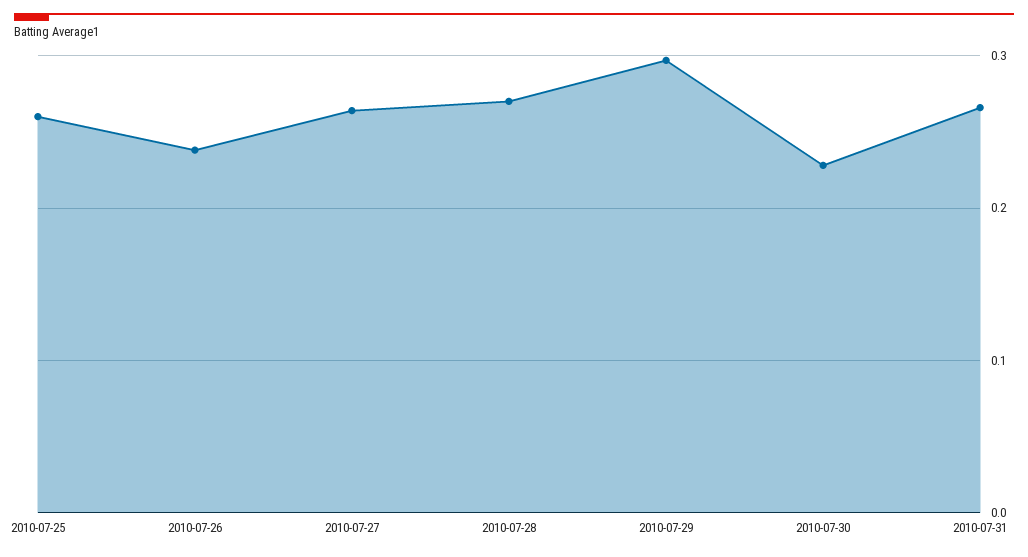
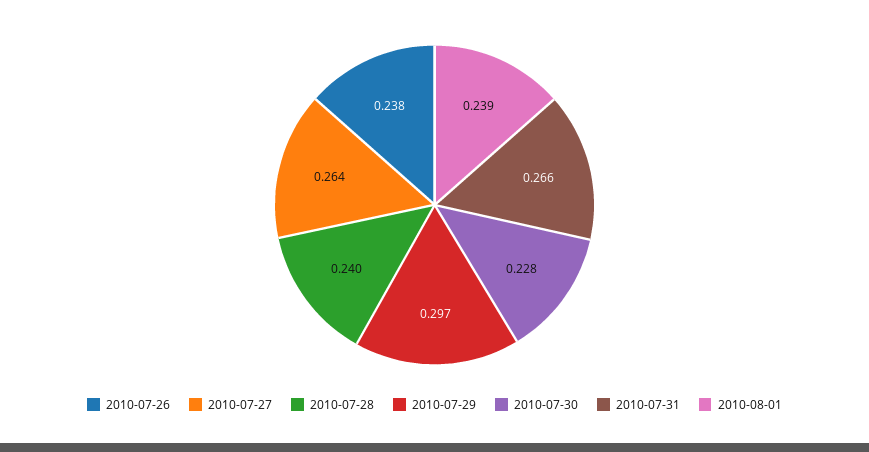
2010-07-25: 0.26 -> none
2010-07-28: 0.27 -> 0.24
2010-08-01: none -> 0.239

